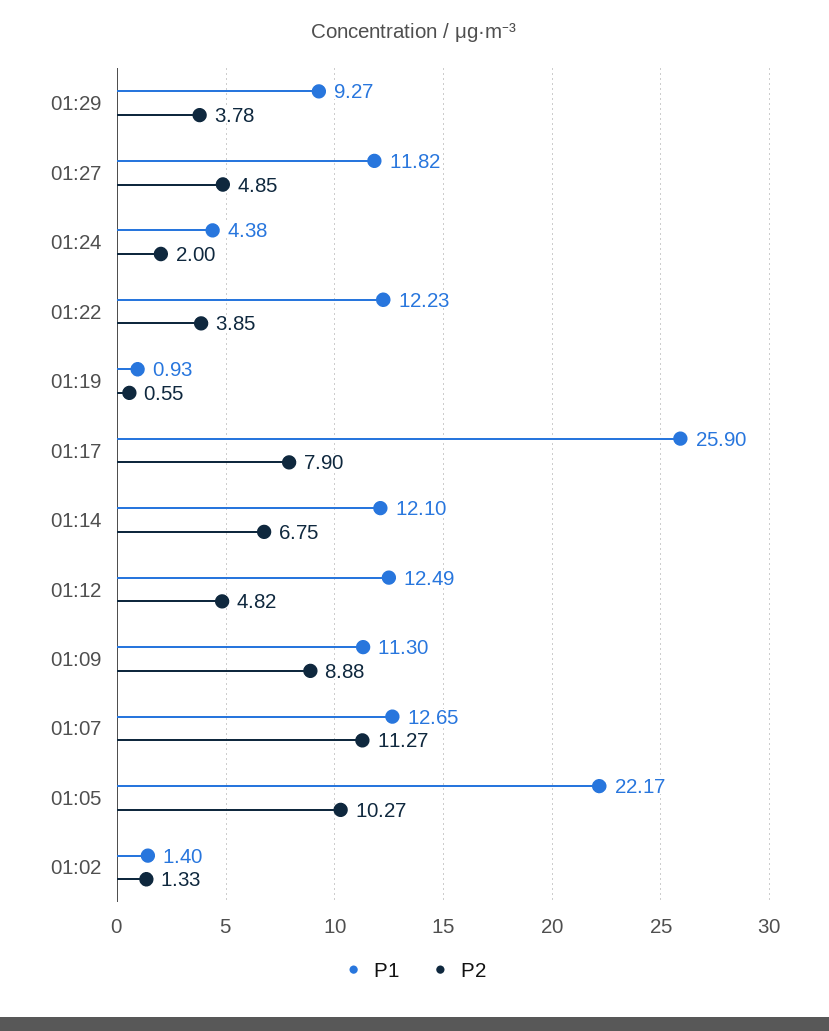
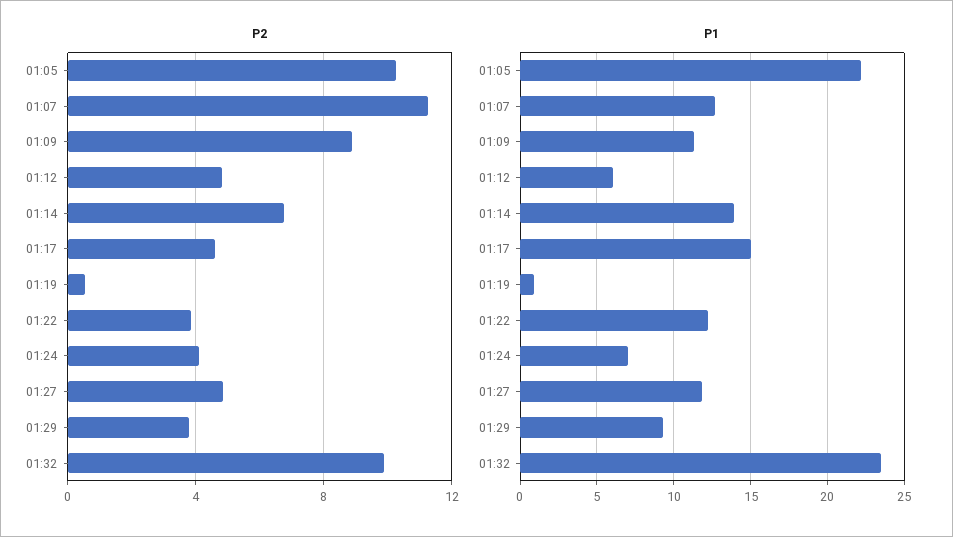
P1, 01:24: 4.38 -> 7
P2, 01:24: 2 -> 4
P1, 01:17: 25.9 -> 15
P2, 01:17: 7.9 -> 4.5
P1, 01:14: 12.1 -> 14
P1, 01:12: 12.49 -> 6
P1, 01:02: 1.4 -> none
P2, 01:02: 1.33 -> none
P2, 01:32: none -> 10
P1, 01:32: none -> 23.5

